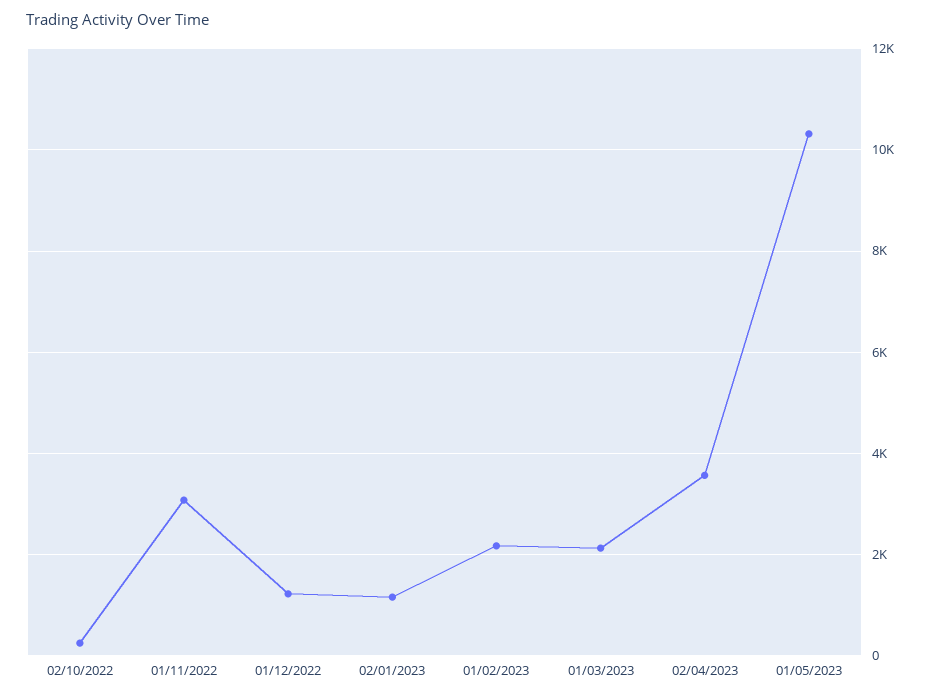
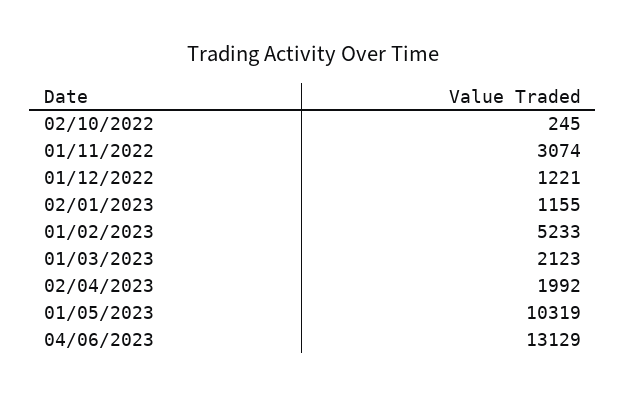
01/02/2023: 2200 -> 5233
02/04/2023: 3600 -> 1992
04/06/2023: none -> 13129

